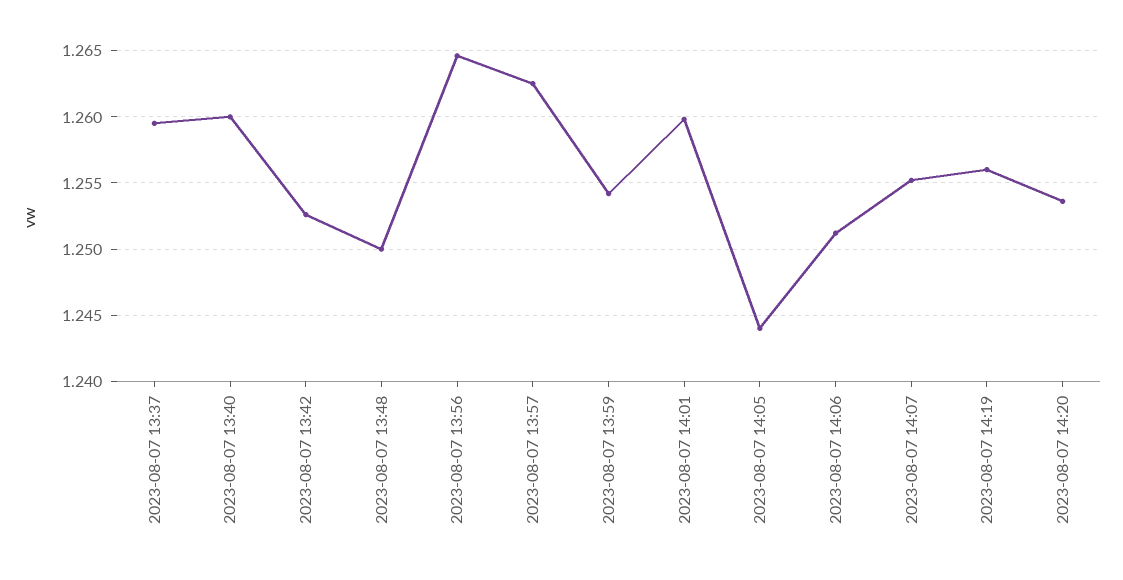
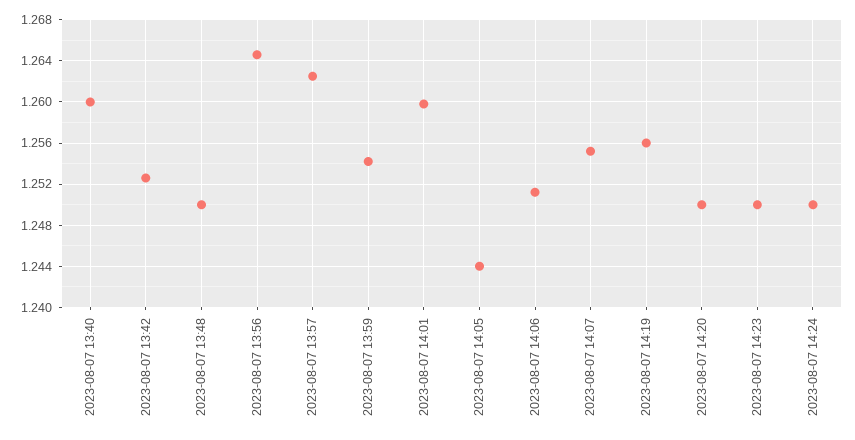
2023-08-07 13:37: 1.2595 -> none
2023-08-07 14:20: 1.2535 -> 1.25
2023-08-07 14:23: none -> 1.25
2023-08-07 14:24: none -> 1.25

